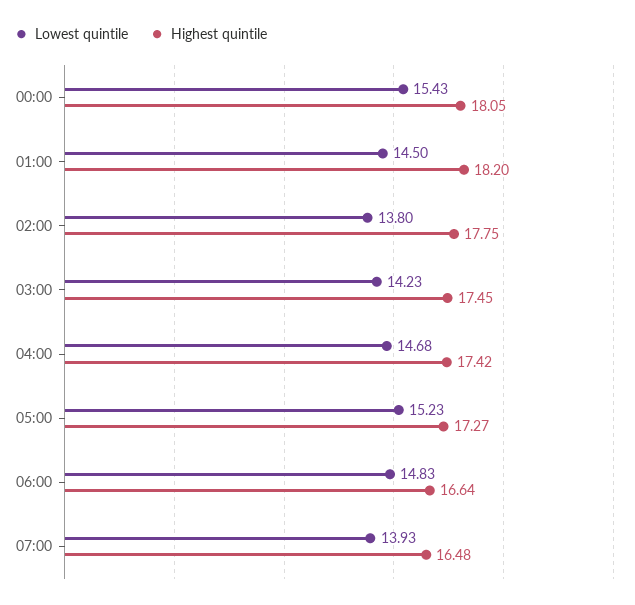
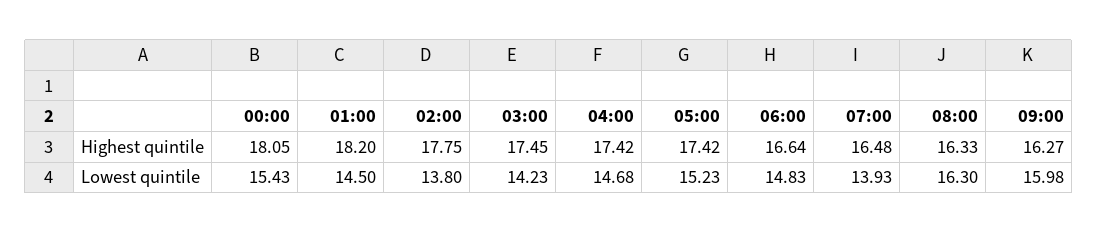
Highest quintile, 05:00: 17.27 -> 17.42
Highest quintile, 08:00: none -> 16.33
Highest quintile, 09:00: none -> 16.27
Lowest quintile, 08:00: none -> 16.3
Lowest quintile, 09:00: none -> 15.98

